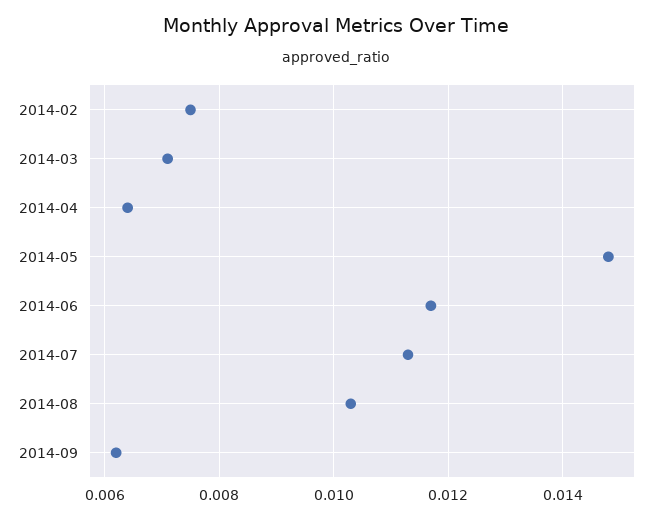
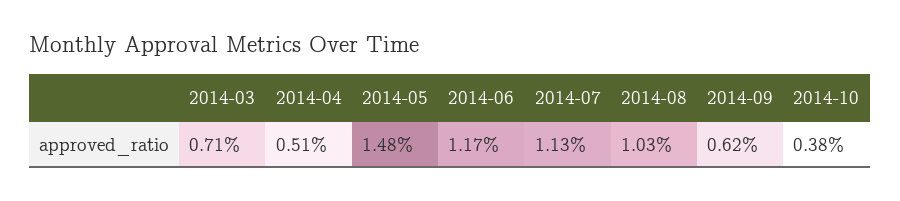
2014-02: 0.0075 -> none
2014-04: 0.0065 -> 0.0051
2014-10: none -> 0.0038

